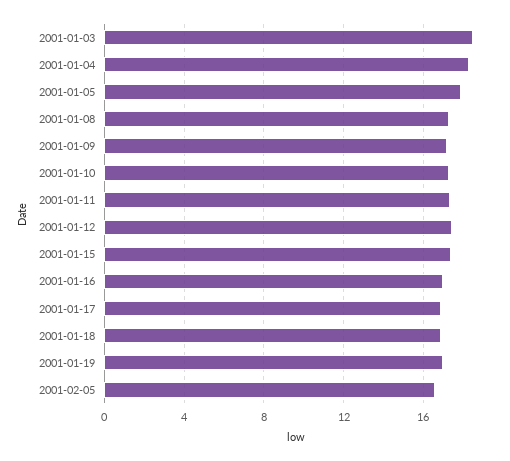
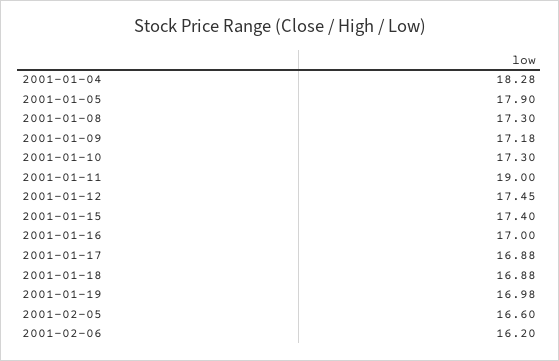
2001-01-03: 18.5 -> none
2001-01-11: 17.5 -> 19
2001-02-06: none -> 16.2

